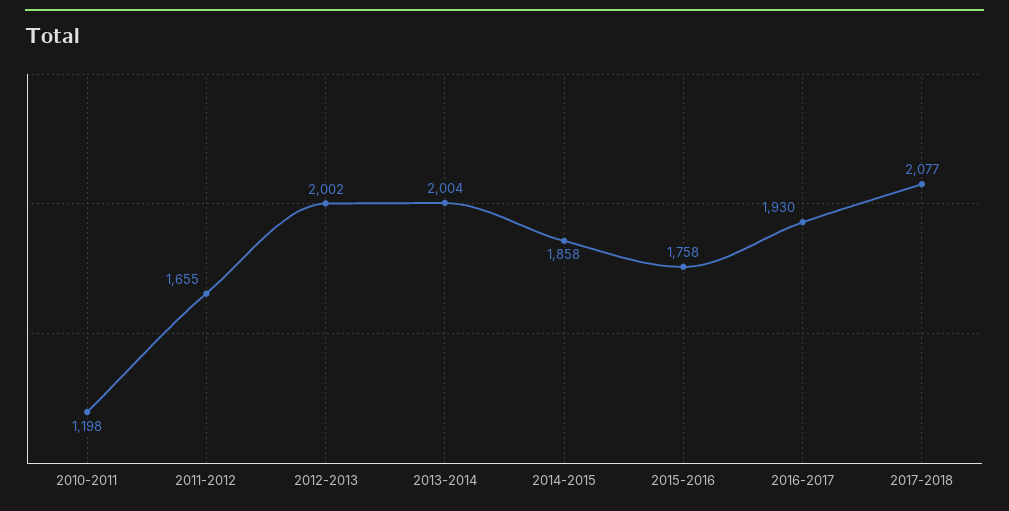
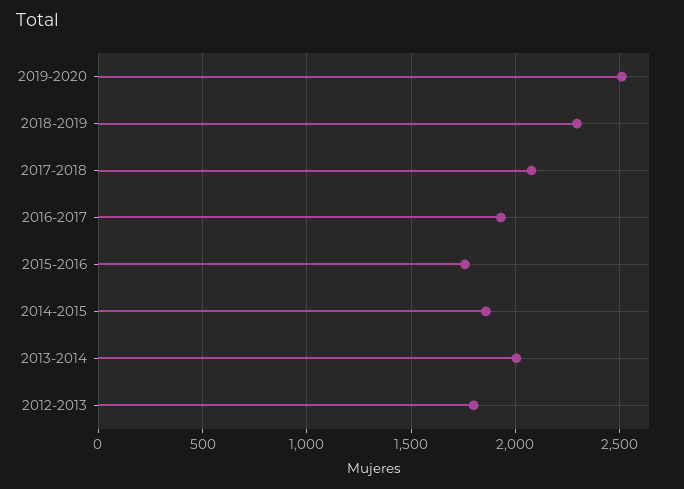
2010-2011: 1198 -> none
2011-2012: 1655 -> none
2012-2013: 2002 -> 1800
2019-2020: none -> 2500
2018-2019: none -> 2300

